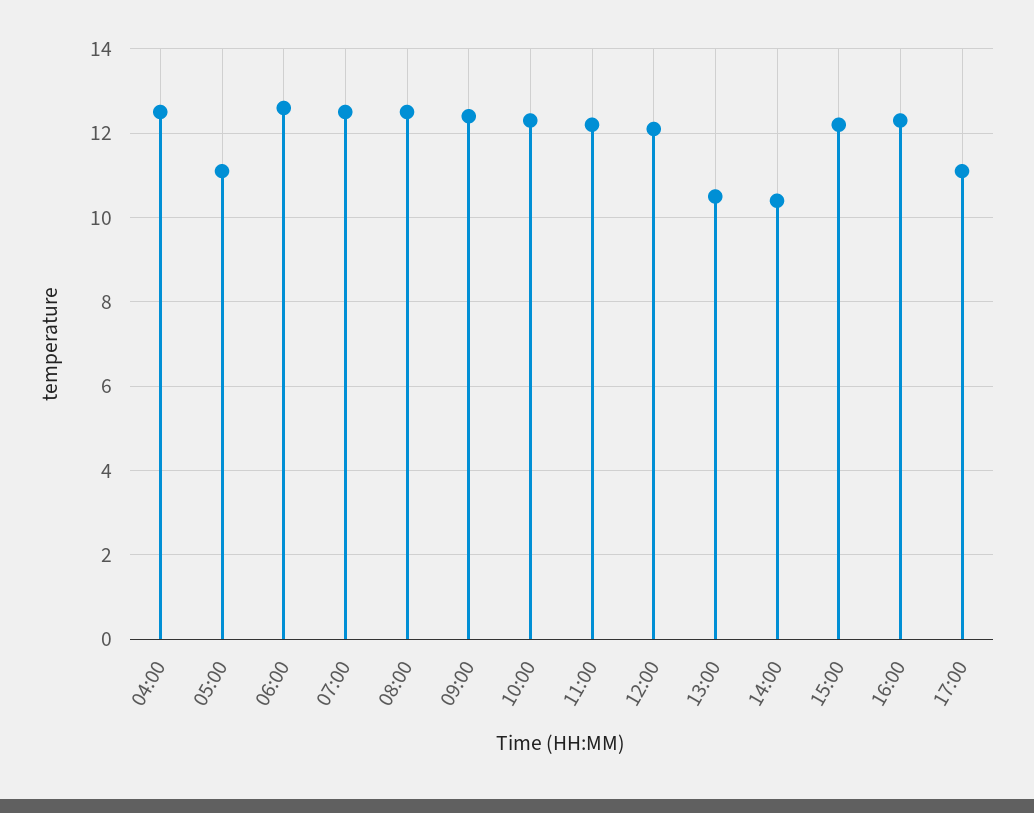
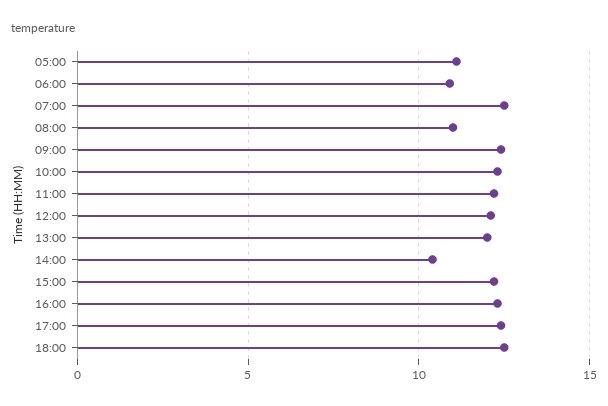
04:00: 12.5 -> none
06:00: 12.5 -> 11
08:00: 12.5 -> 11
13:00: 10.5 -> 12
17:00: 11 -> 12.5
18:00: none -> 12.5

